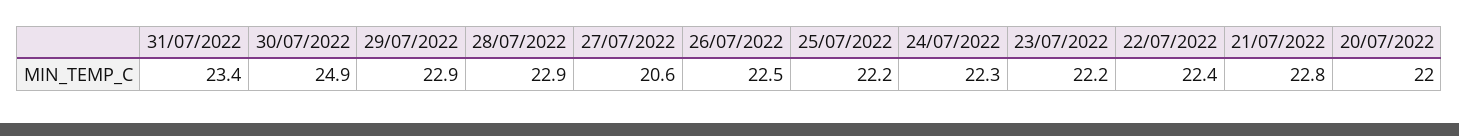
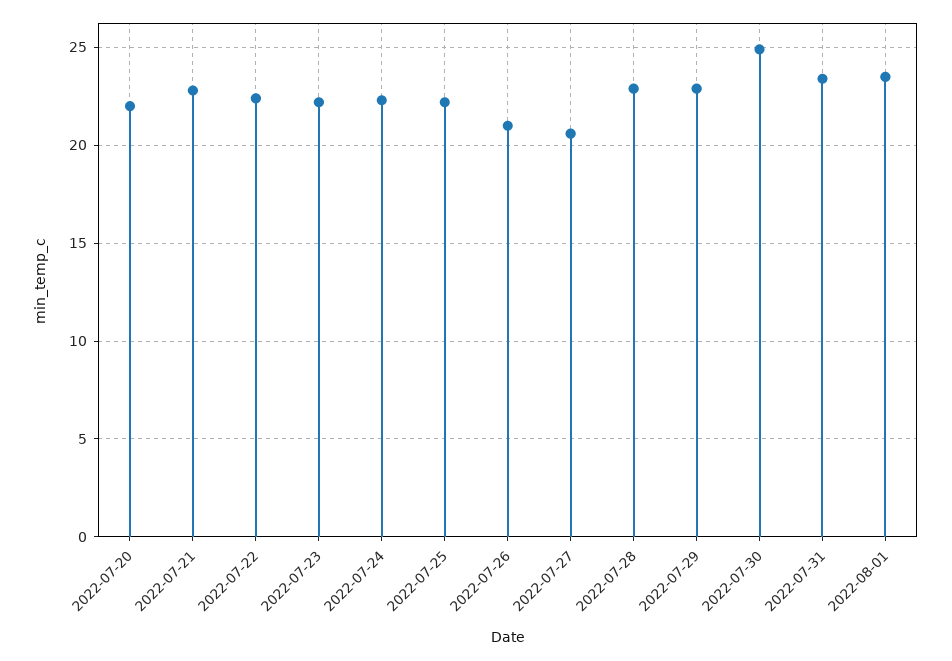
26/07/2022: 22.5 -> 21
2022-08-01: none -> 23.5

